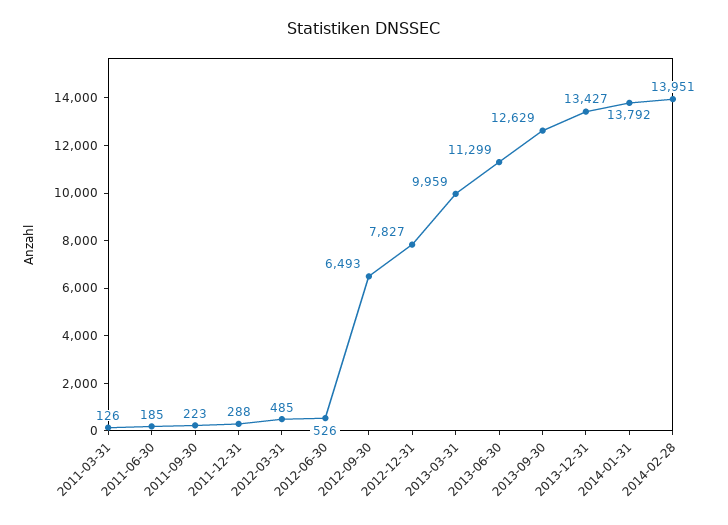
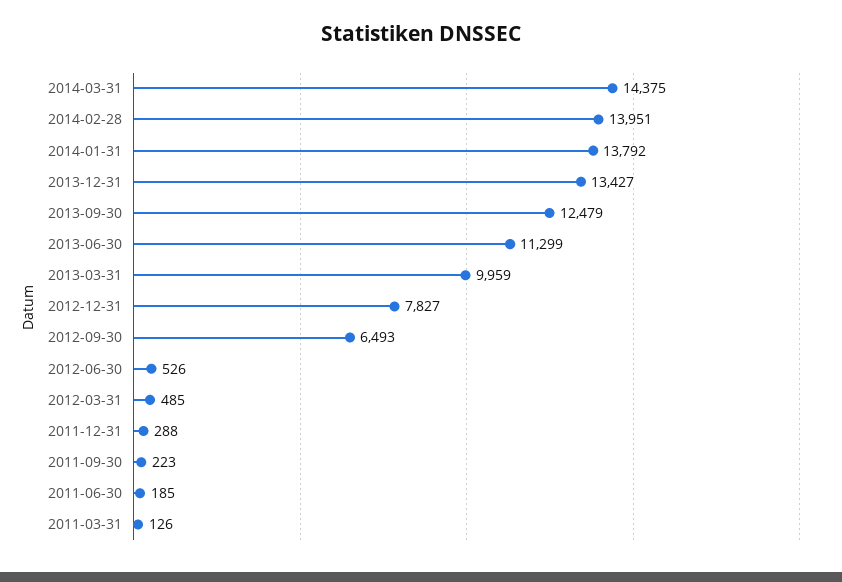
2013-09-30: 12629 -> 12479
2014-03-31: none -> 14375

